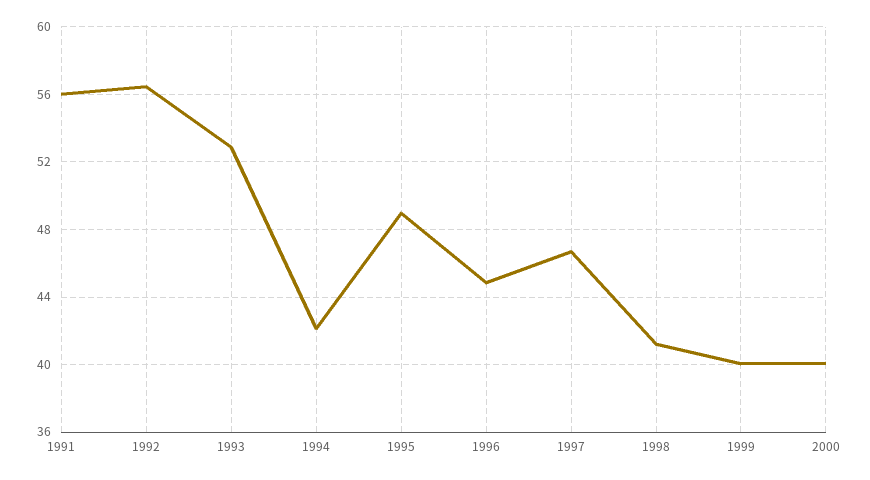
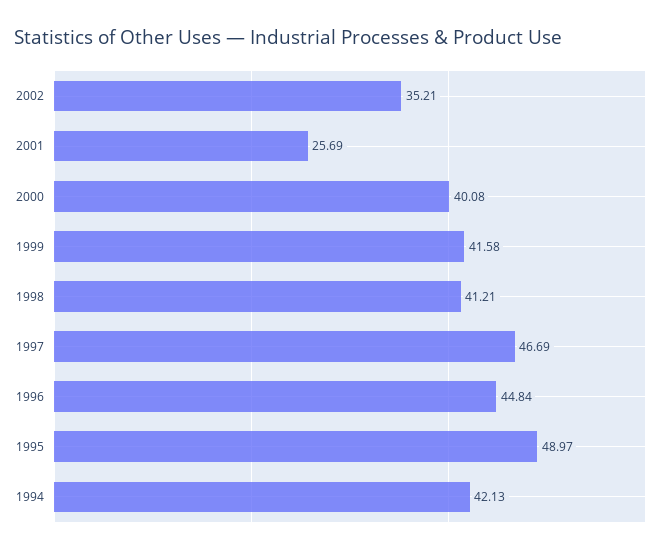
1991: 56 -> none
1992: 56.5 -> none
1993: 53 -> none
1999: 40 -> 41.58
2002: none -> 35.21
2001: none -> 25.69

